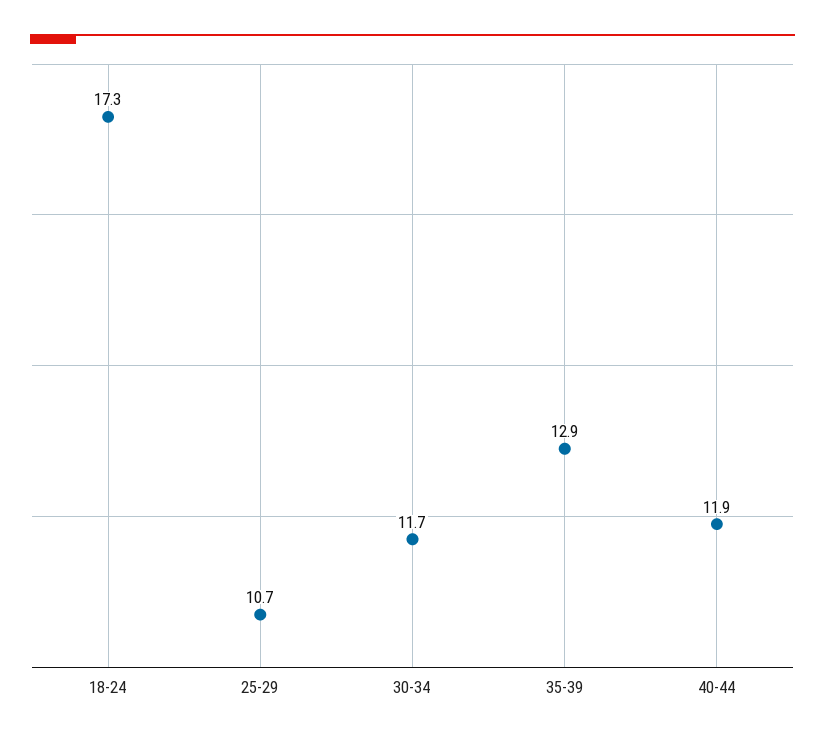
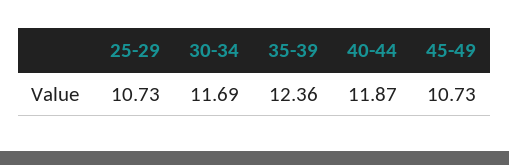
18-24: 17.3 -> none
35-39: 12.9 -> 12.36
45-49: none -> 10.73

